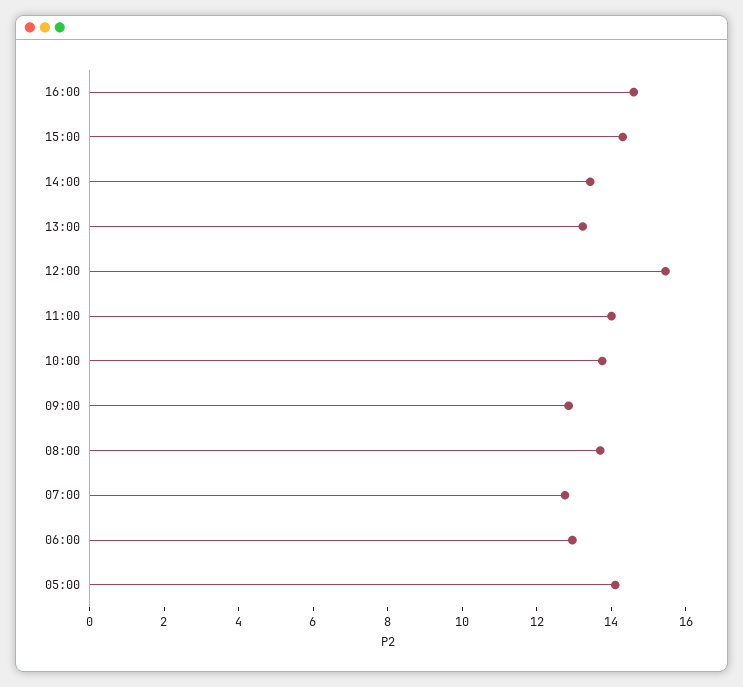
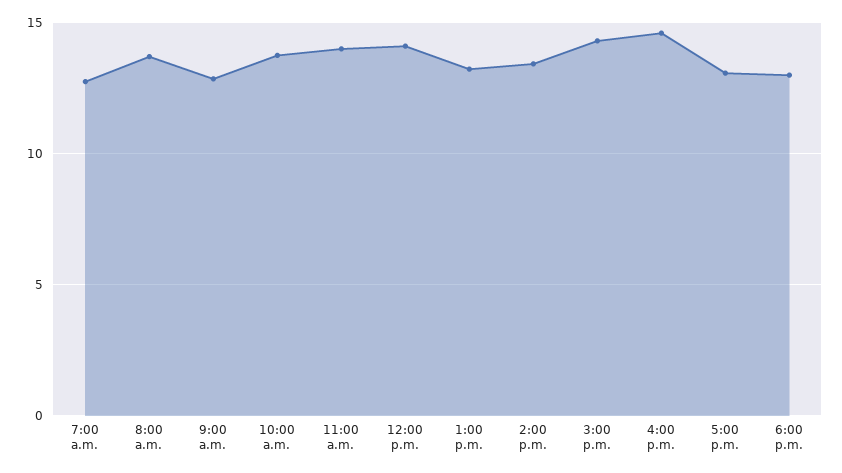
12:00: 15.5 -> 14
06:00: 13 -> none
05:00: 14 -> none
5:00 p.m.: none -> 13
6:00 p.m.: none -> 13

